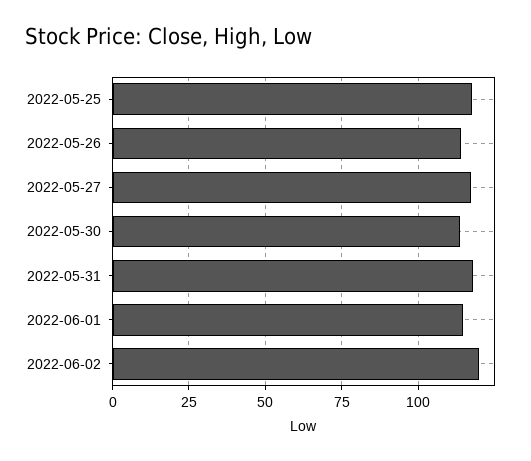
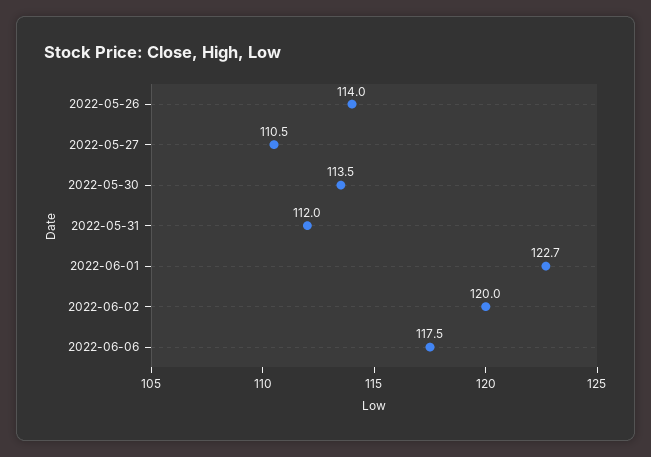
2022-05-25: 117.5 -> none
2022-05-27: 117.5 -> 110.5
2022-05-31: 117.5 -> 112
2022-06-01: 115 -> 122.7
2022-06-06: none -> 117.5

